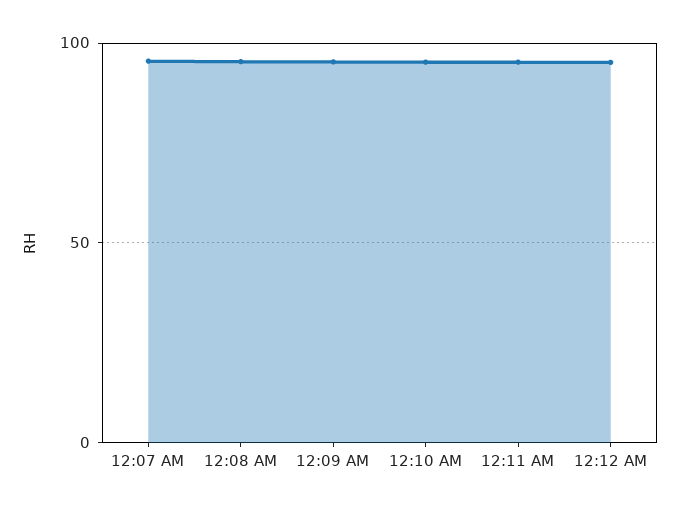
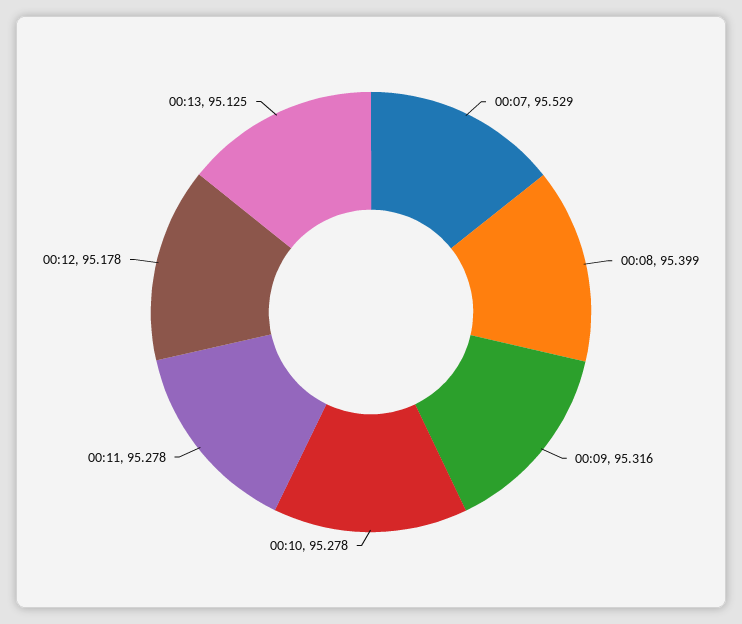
00:13: none -> 95.125

